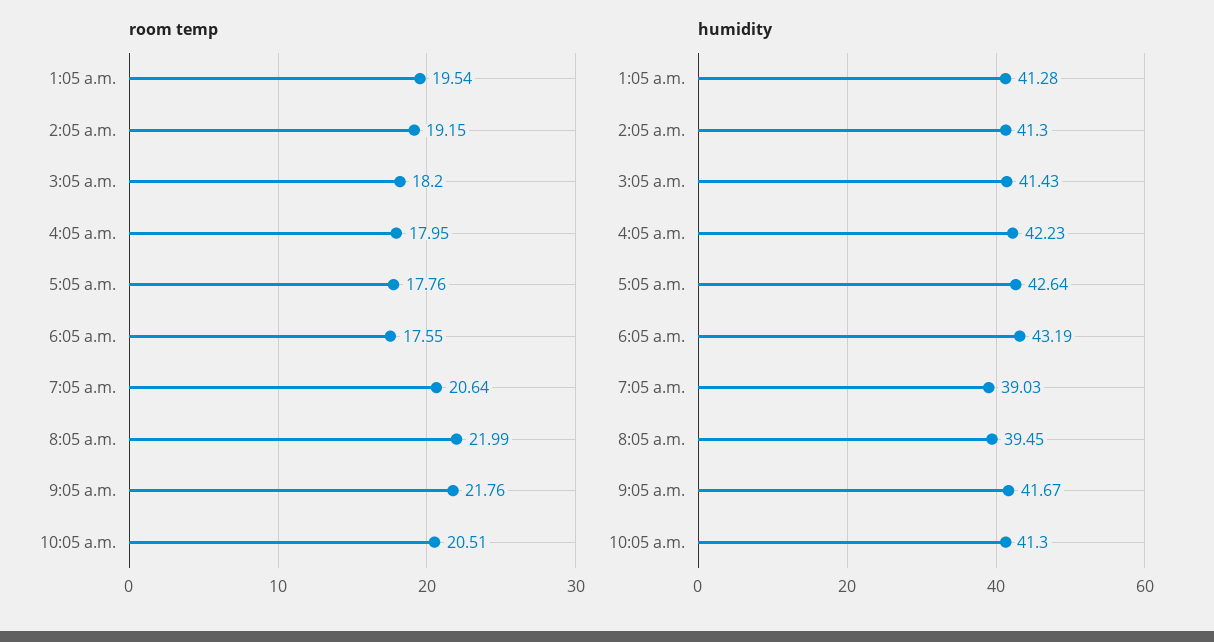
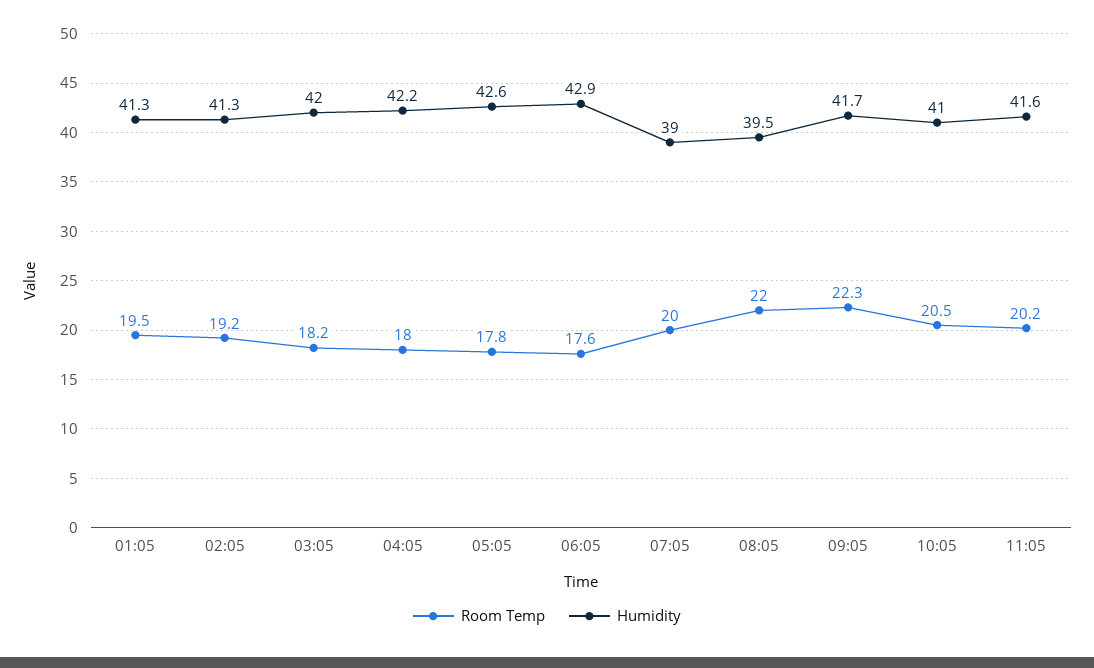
room temp, 7:05 a.m.: 20.64 -> 20
room temp, 9:05 a.m.: 21.76 -> 22.3
humidity, 3:05 a.m.: 41.43 -> 42
humidity, 6:05 a.m.: 43.19 -> 42.9
humidity, 10:05 a.m.: 41.3 -> 41
room temp, 11:05: none -> 20.2
humidity, 11:05: none -> 41.6

